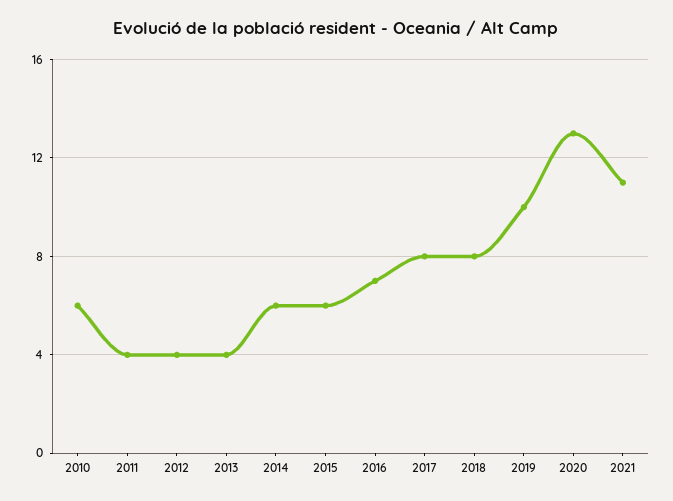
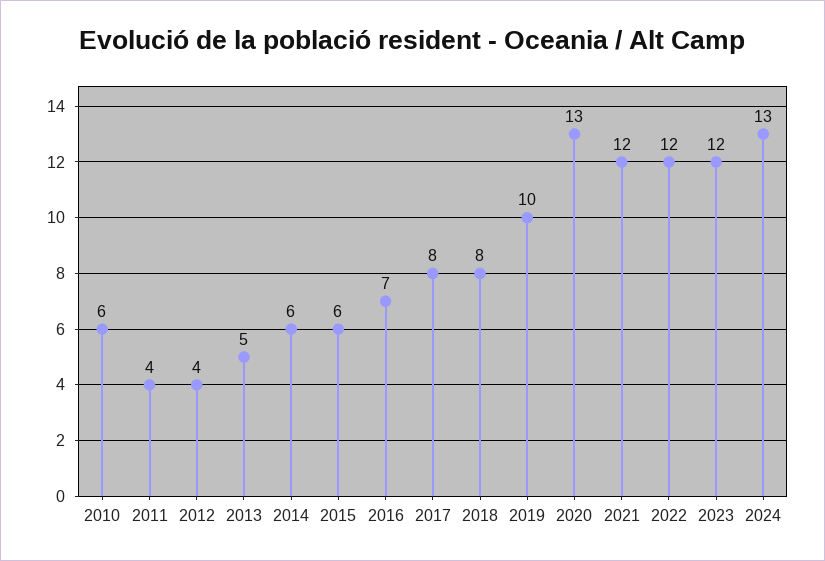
2013: 4 -> 5
2021: 11 -> 12
2022: none -> 12
2023: none -> 12
2024: none -> 13

